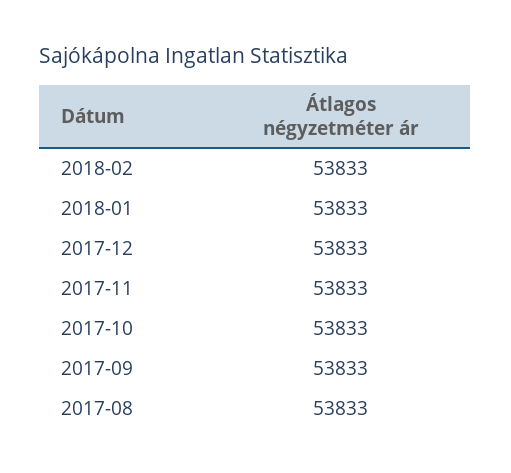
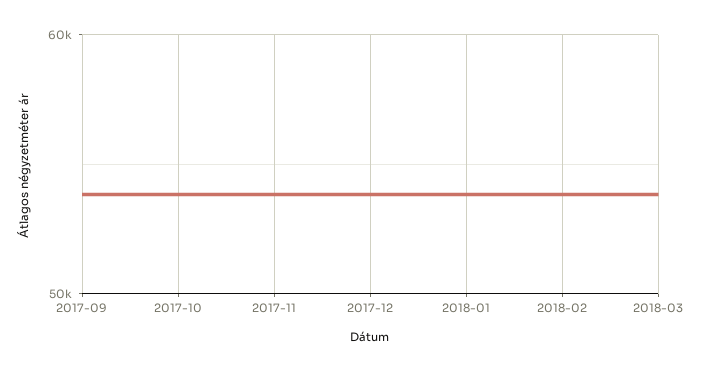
2017-08: 53833 -> none
2018-03: none -> 54000

